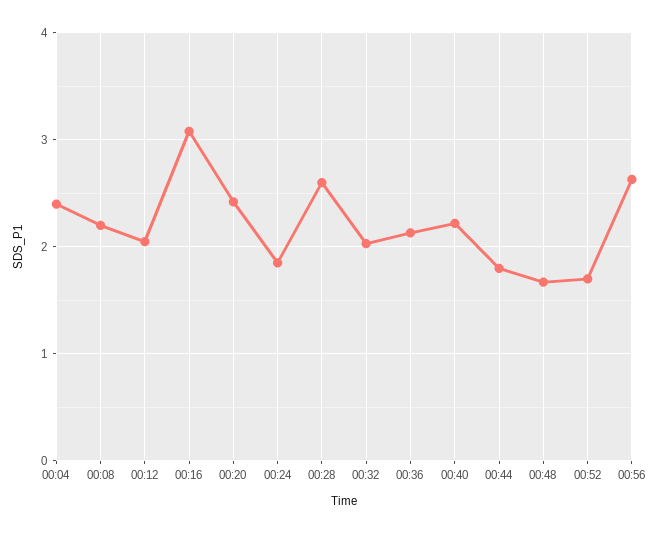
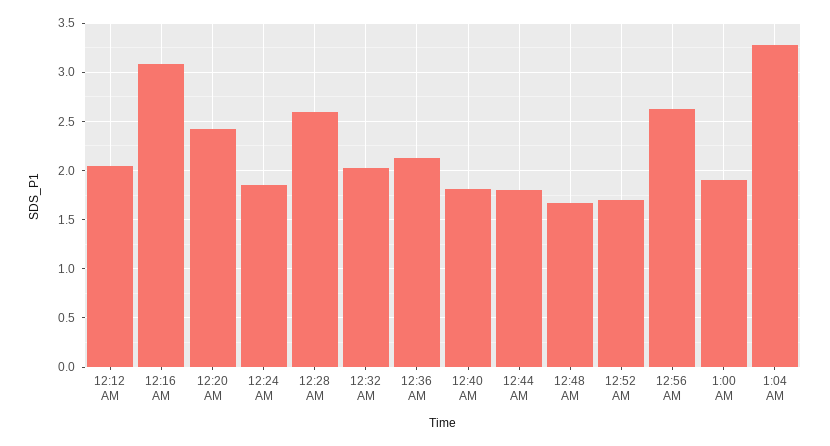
00:04: 2.4 -> none
00:08: 2.2 -> none
00:40: 2.2 -> 1.8
1:00 AM: none -> 1.9
1:04 AM: none -> 3.3

